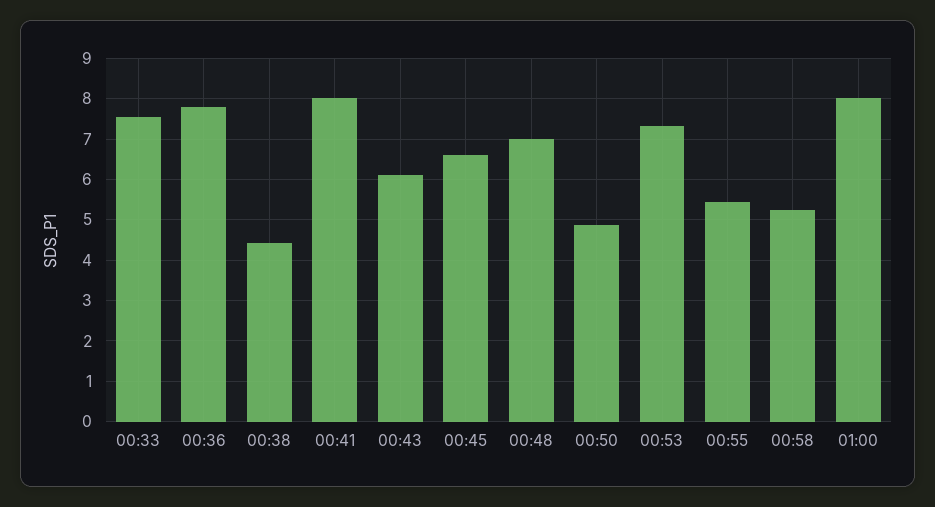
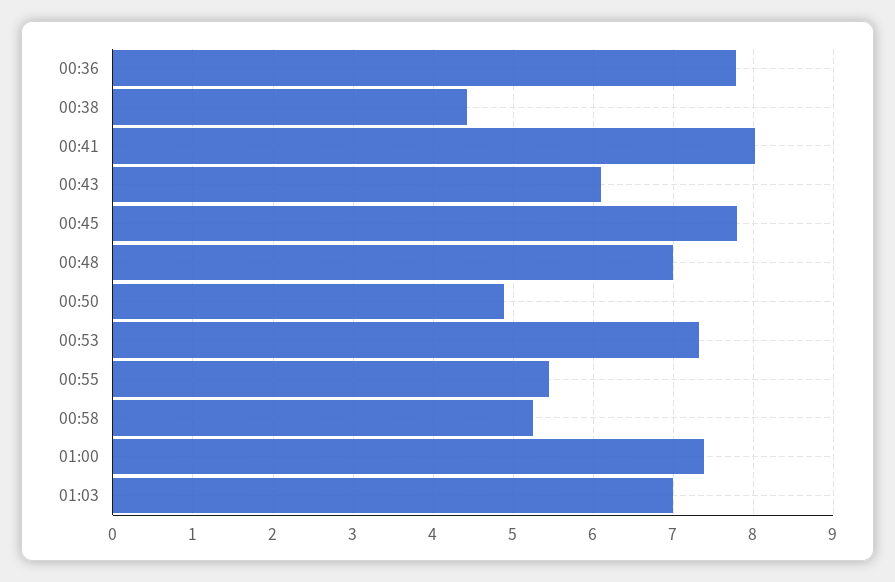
00:33: 7.6 -> none
00:45: 6.6 -> 7.8
01:00: 8 -> 7.4
01:03: none -> 7

